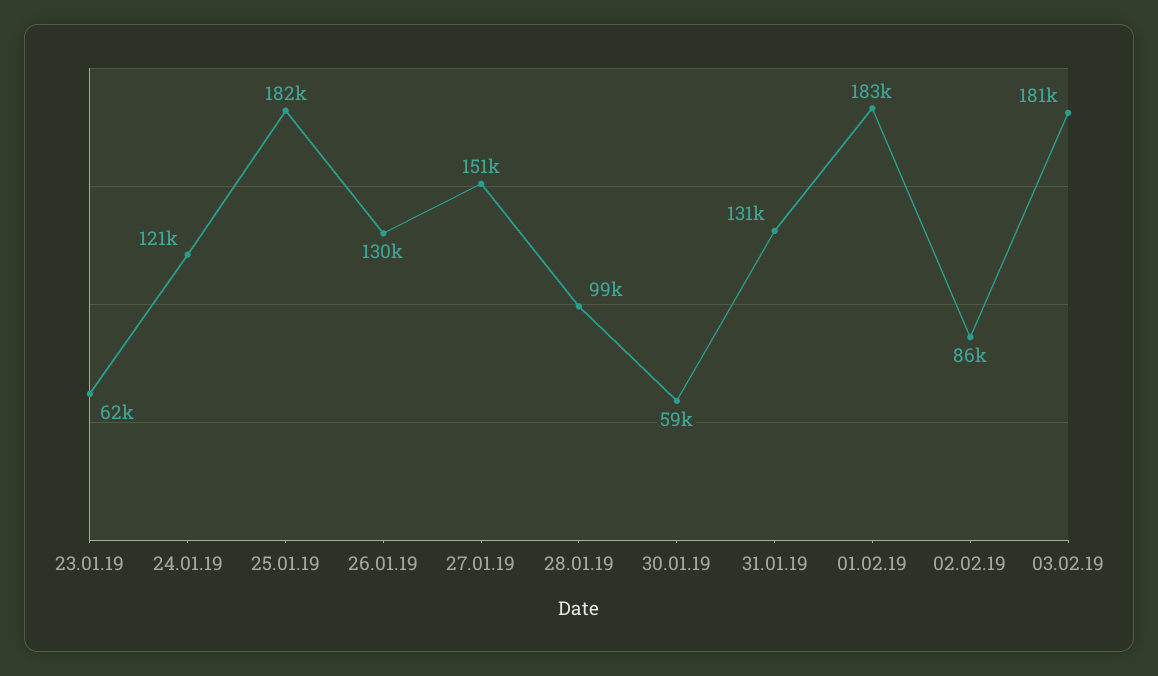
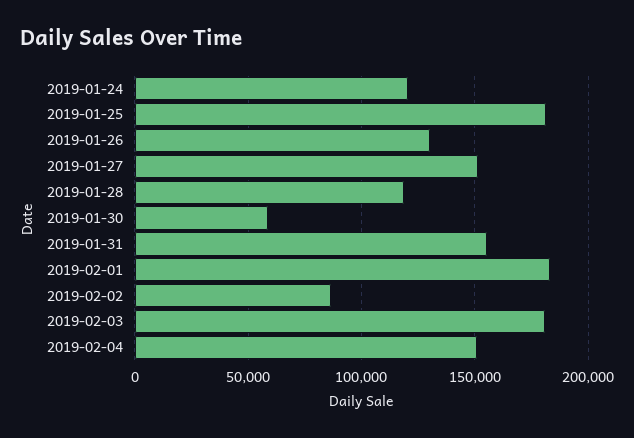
23.01.19: 62000 -> none
28.01.19: 99000 -> 120000
31.01.19: 131000 -> 155000
2019-02-04: none -> 150000

